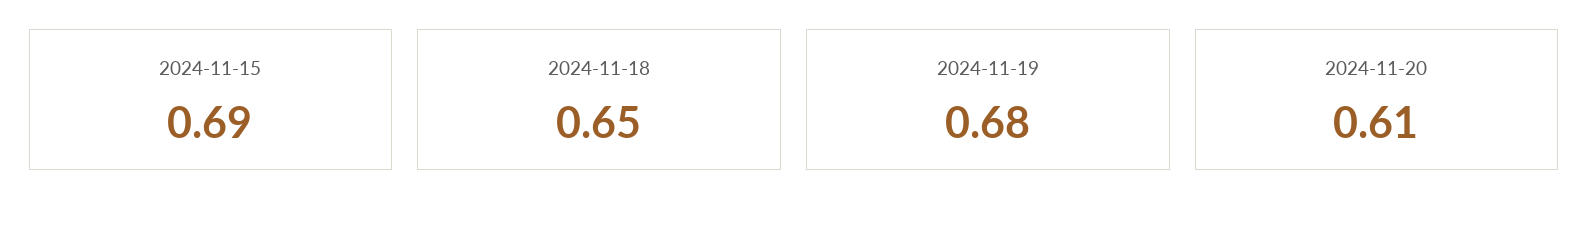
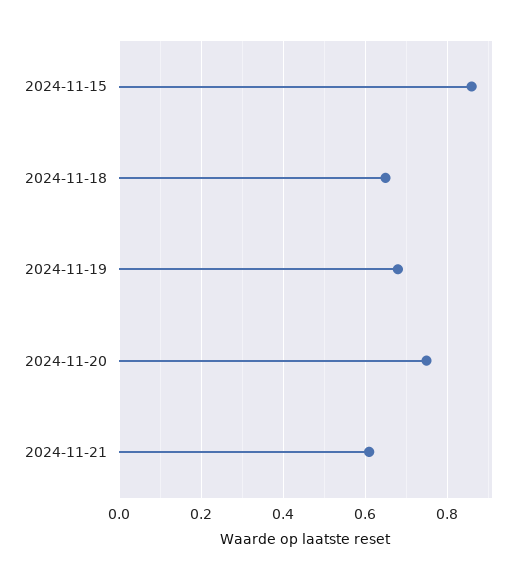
2024-11-15: 0.69 -> 0.85
2024-11-20: 0.61 -> 0.75
2024-11-21: none -> 0.6

